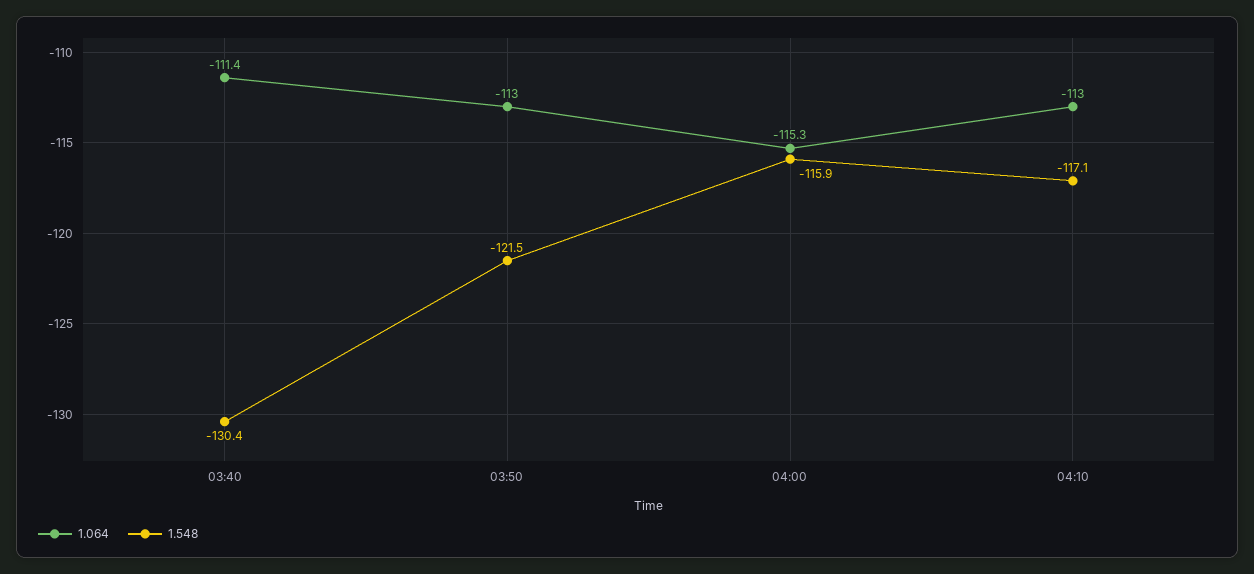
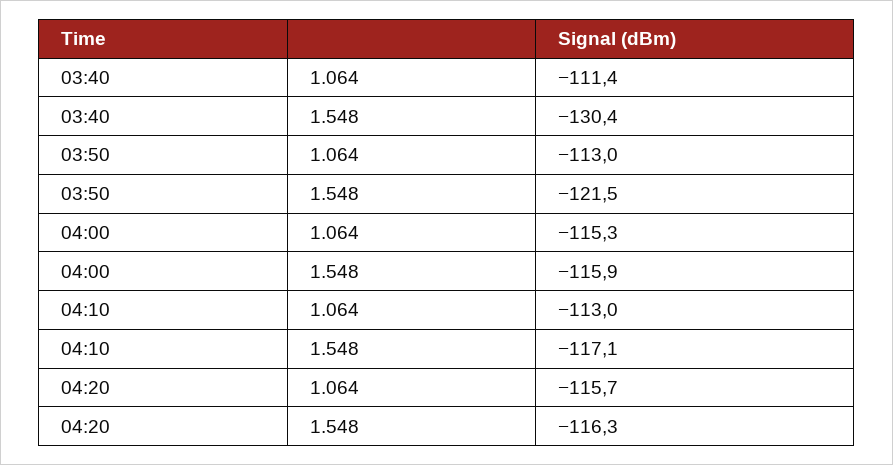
1.064, 04:20: none -> -115.7
1.548, 04:20: none -> -116.3

